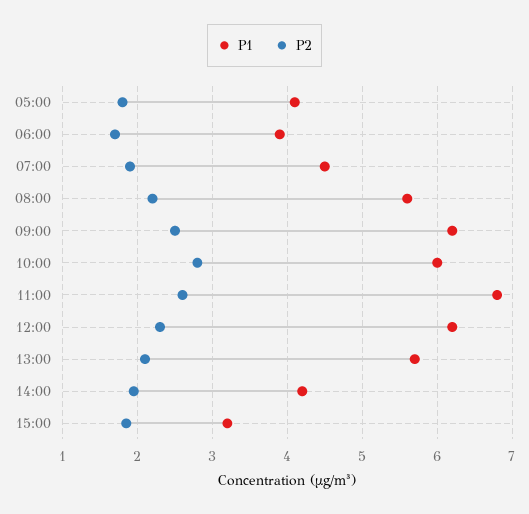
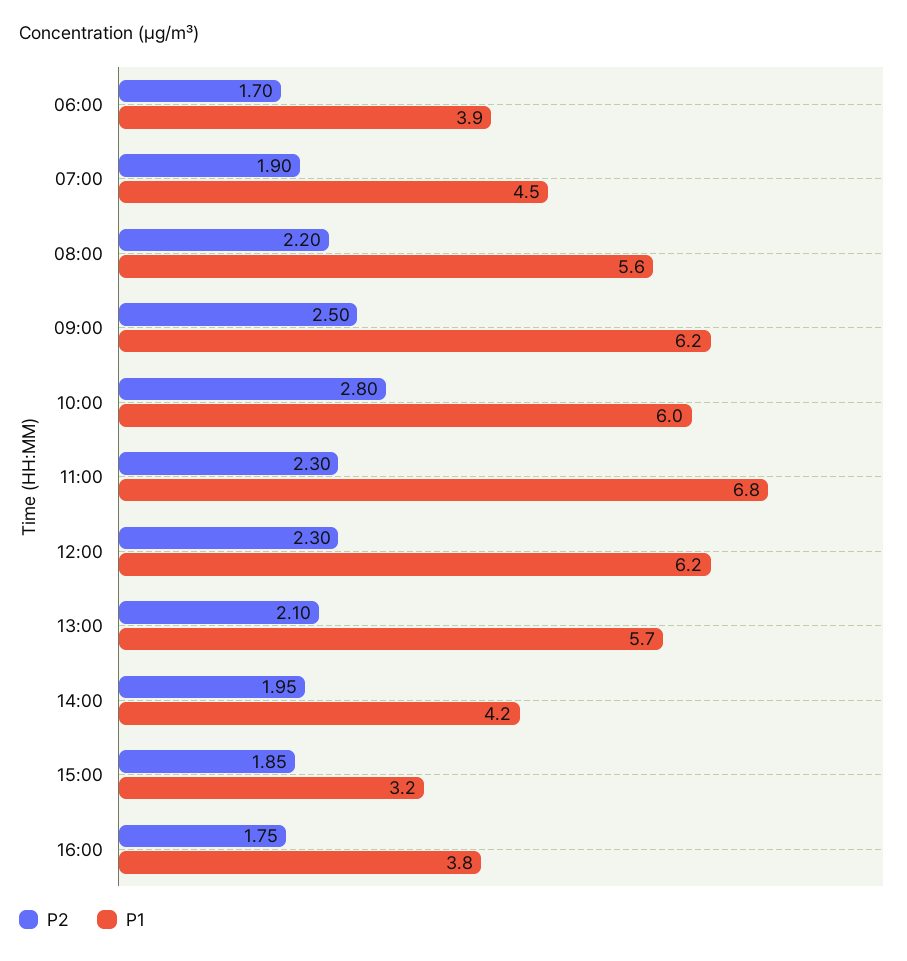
P1, 05:00: 4.1 -> none
P2, 05:00: 1.8 -> none
P2, 11:00: 2.6 -> 2.3
P2, 16:00: none -> 1.75
P1, 16:00: none -> 3.8

